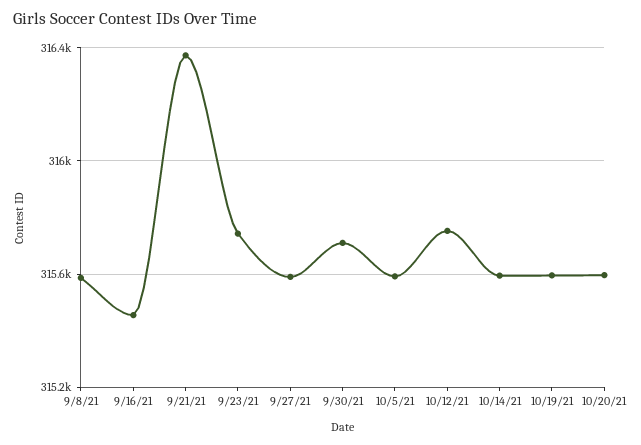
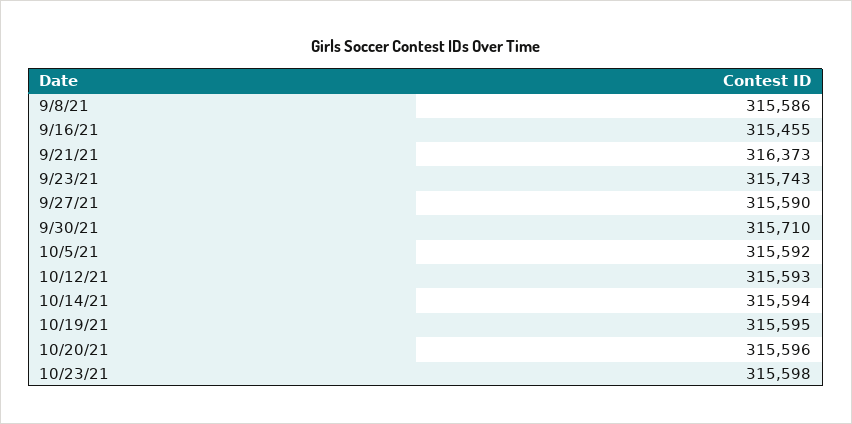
10/12/21: 315750 -> 315593
10/23/21: none -> 315598

